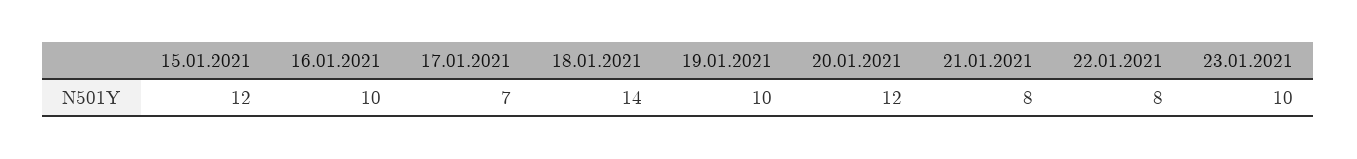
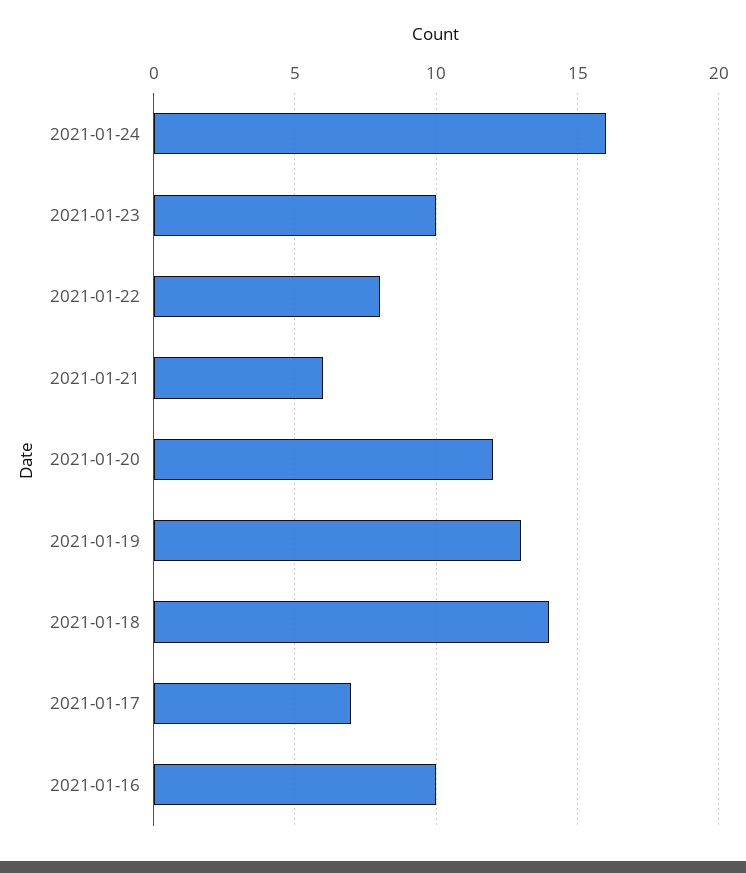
15.01.2021: 12 -> none
19.01.2021: 10 -> 13
21.01.2021: 8 -> 6
2021-01-24: none -> 16

